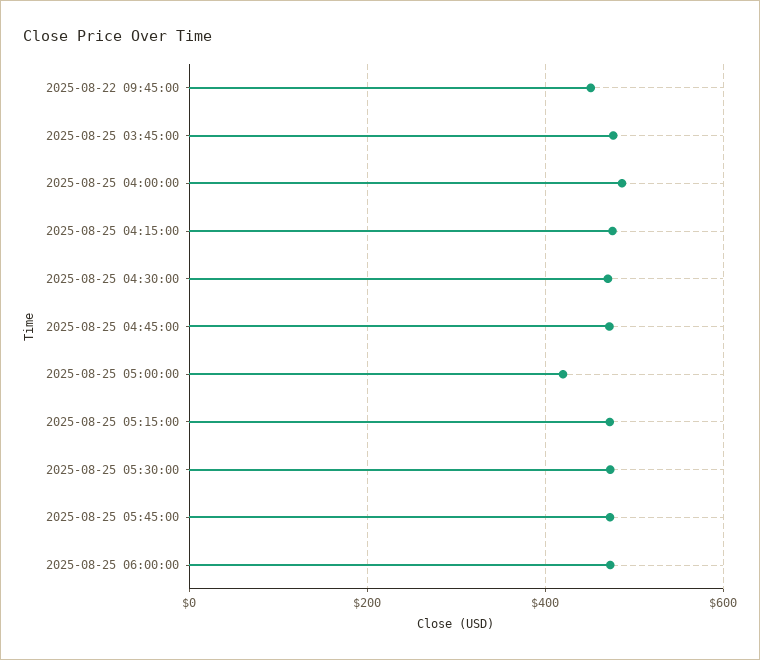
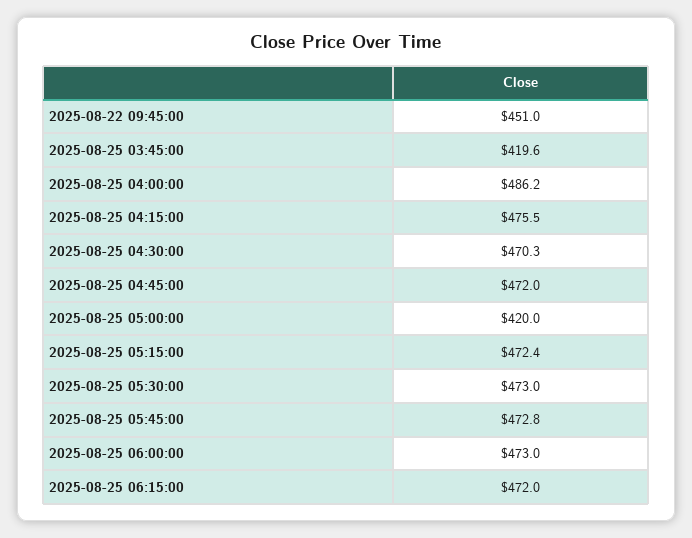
2025-08-25 03:45:00: 480 -> 419.6
2025-08-25 06:15:00: none -> 472

